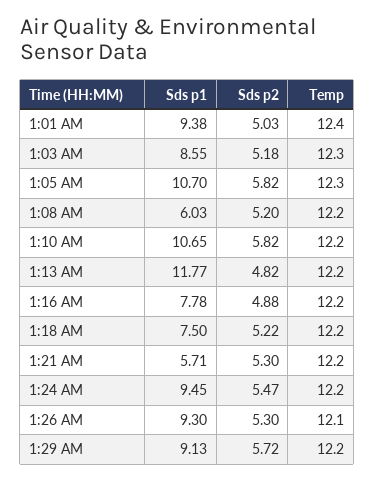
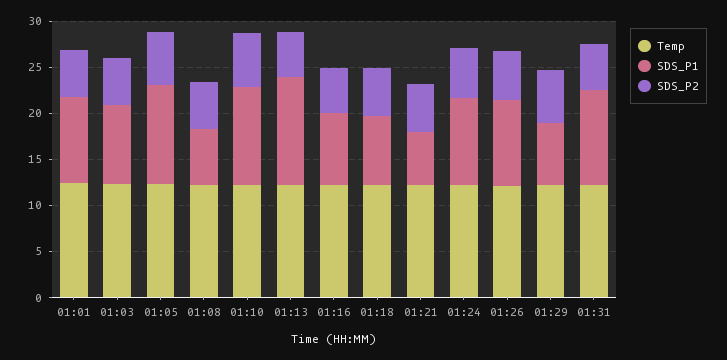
Sds p1, 1:29 AM: 9.13 -> 7
Temp, 01:31: none -> 12
Sds p1, 01:31: none -> 10
Sds p2, 01:31: none -> 5

